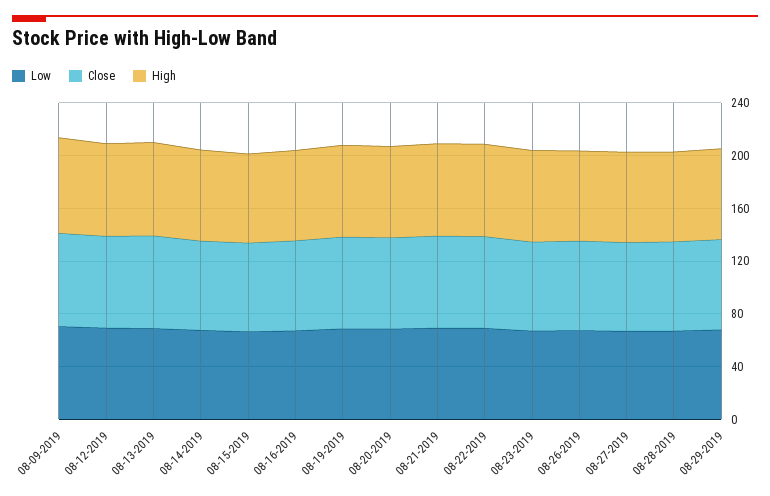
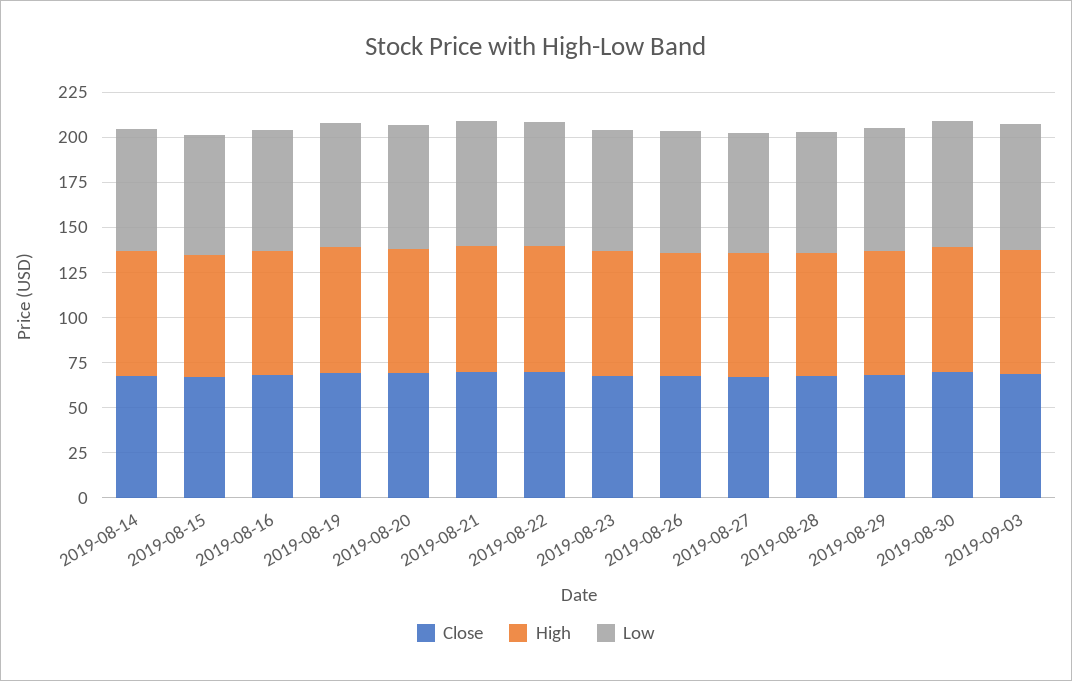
Low, 08-09-2019: 70 -> none
Close, 08-09-2019: 70 -> none
High, 08-09-2019: 70 -> none
Low, 08-12-2019: 70 -> none
Close, 08-12-2019: 70 -> none
High, 08-12-2019: 70 -> none
Low, 08-13-2019: 70 -> none
Close, 08-13-2019: 70 -> none
High, 08-13-2019: 70 -> none
Close, 2019-08-30: none -> 70
High, 2019-08-30: none -> 70
Low, 2019-08-30: none -> 70
Close, 2019-09-03: none -> 70
High, 2019-09-03: none -> 70
Low, 2019-09-03: none -> 70

